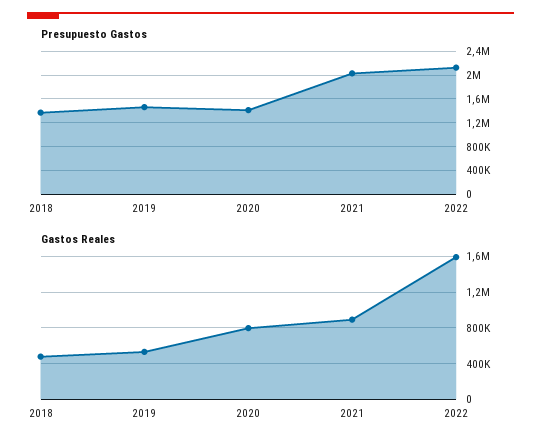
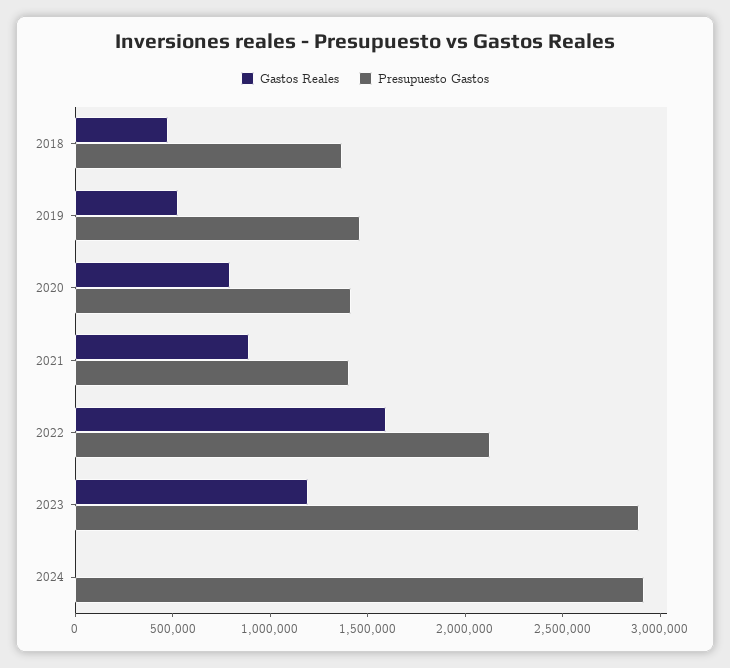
Presupuesto Gastos, 2021: 2000000 -> 1400000
Gastos Reales, 2023: none -> 1200000
Presupuesto Gastos, 2023: none -> 2900000
Gastos Reales, 2024: none -> 0
Presupuesto Gastos, 2024: none -> 2900000

